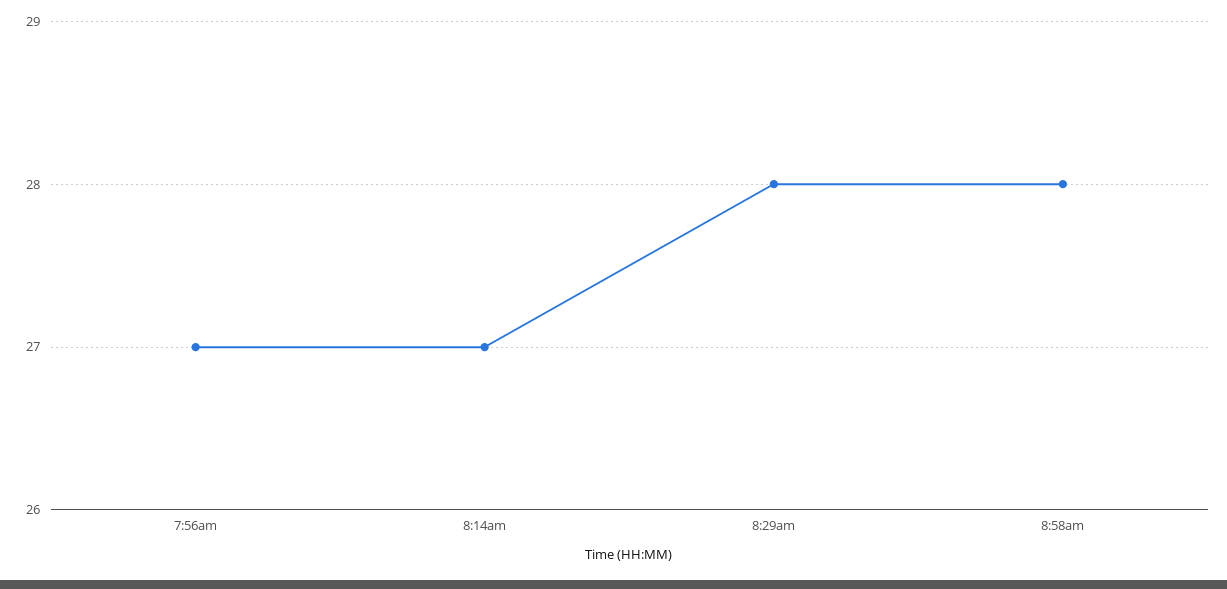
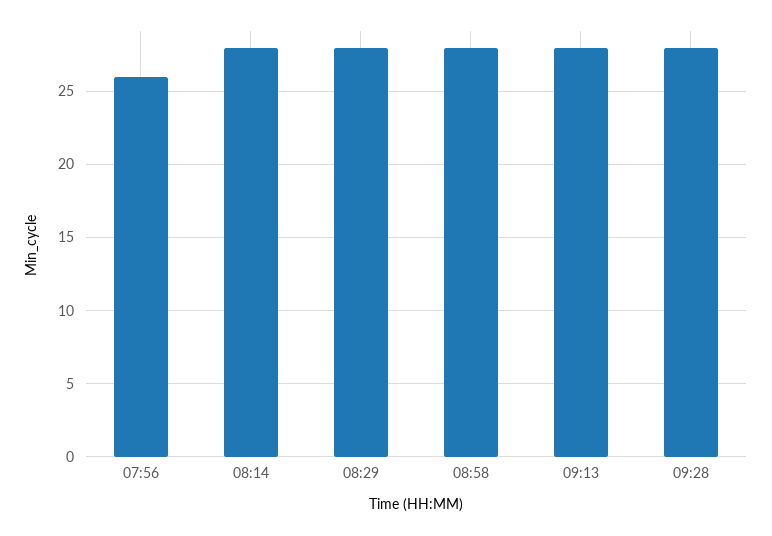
7:56am: 27 -> 26
8:14am: 27 -> 28
09:13: none -> 28
09:28: none -> 28

